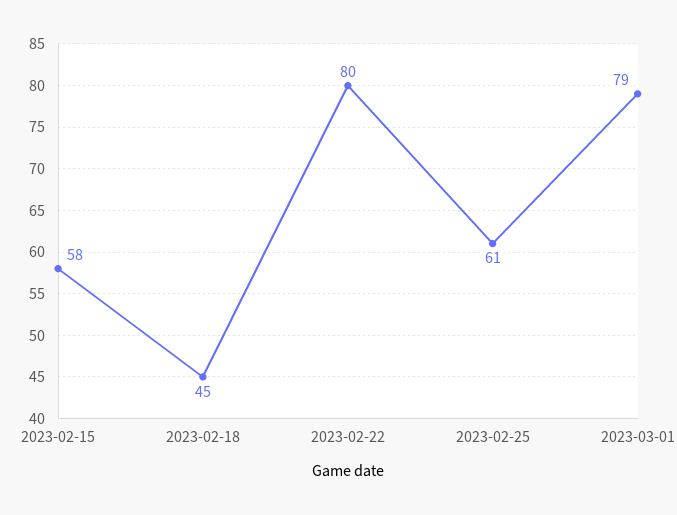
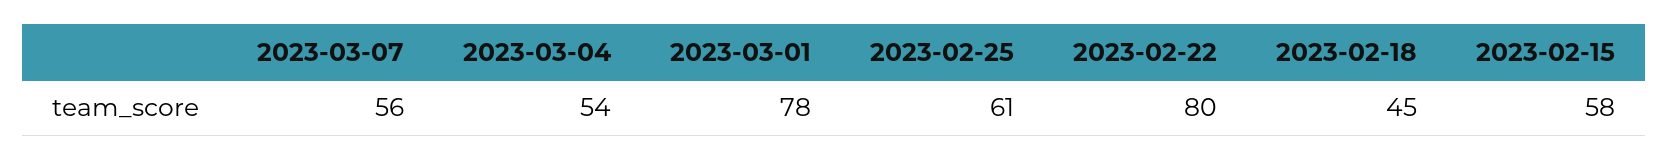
2023-03-01: 79 -> 78
2023-03-07: none -> 56
2023-03-04: none -> 54

